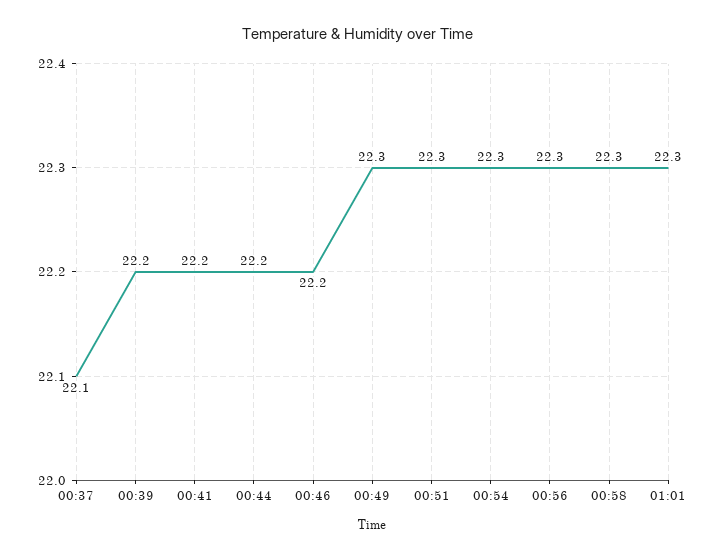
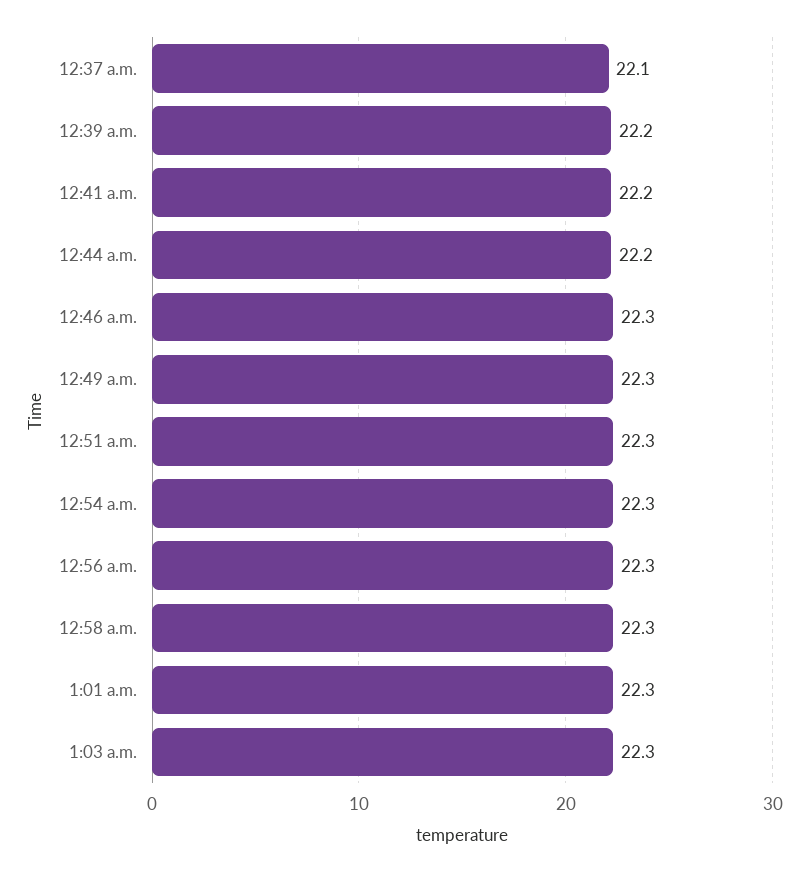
00:46: 22.2 -> 22.3
1:03 a.m.: none -> 22.3

